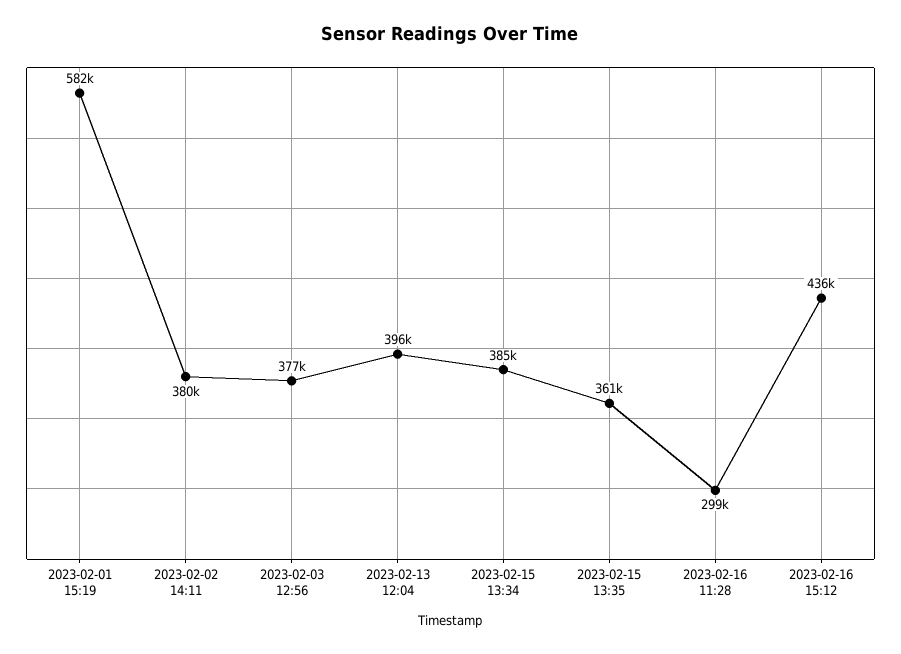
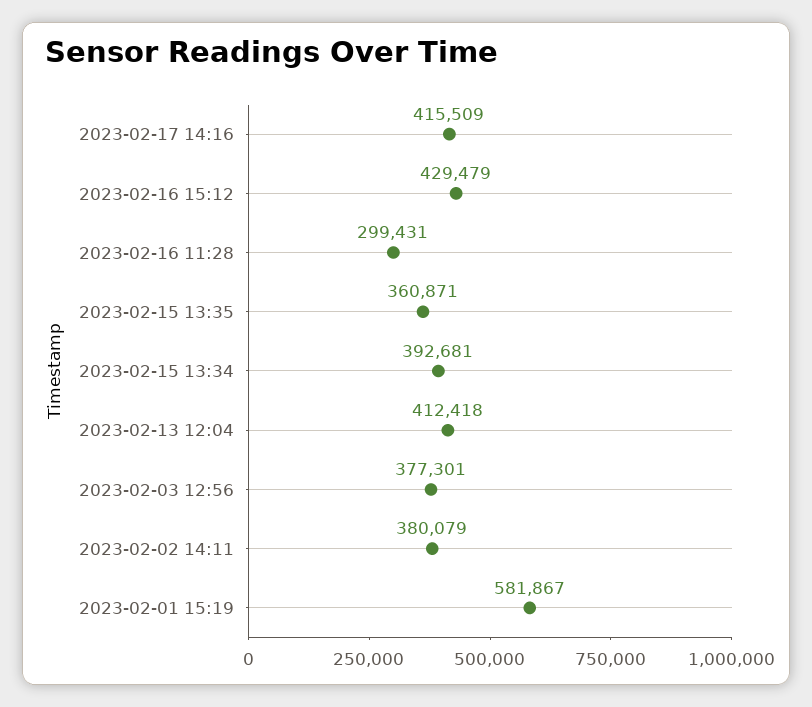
2023-02-13 12:04: 396000 -> 412418
2023-02-15 13:34: 385000 -> 392681
2023-02-16 15:12: 436000 -> 429479
2023-02-17 14:16: none -> 415509

